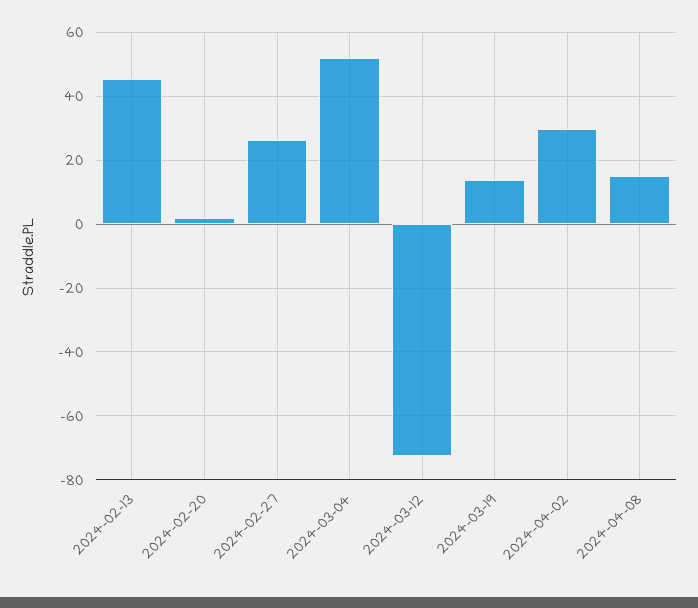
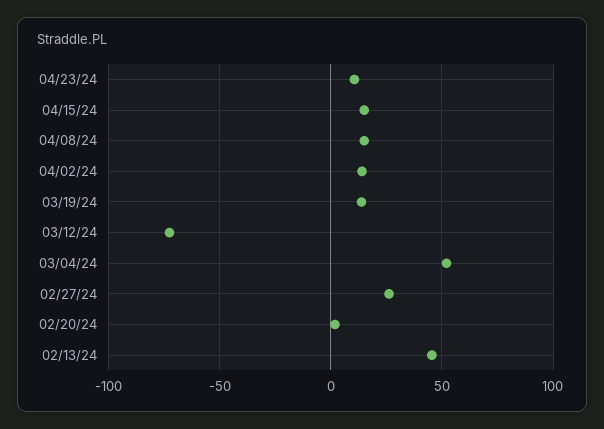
2024-04-02: 30 -> 15
04/23/24: none -> 10
04/15/24: none -> 15

